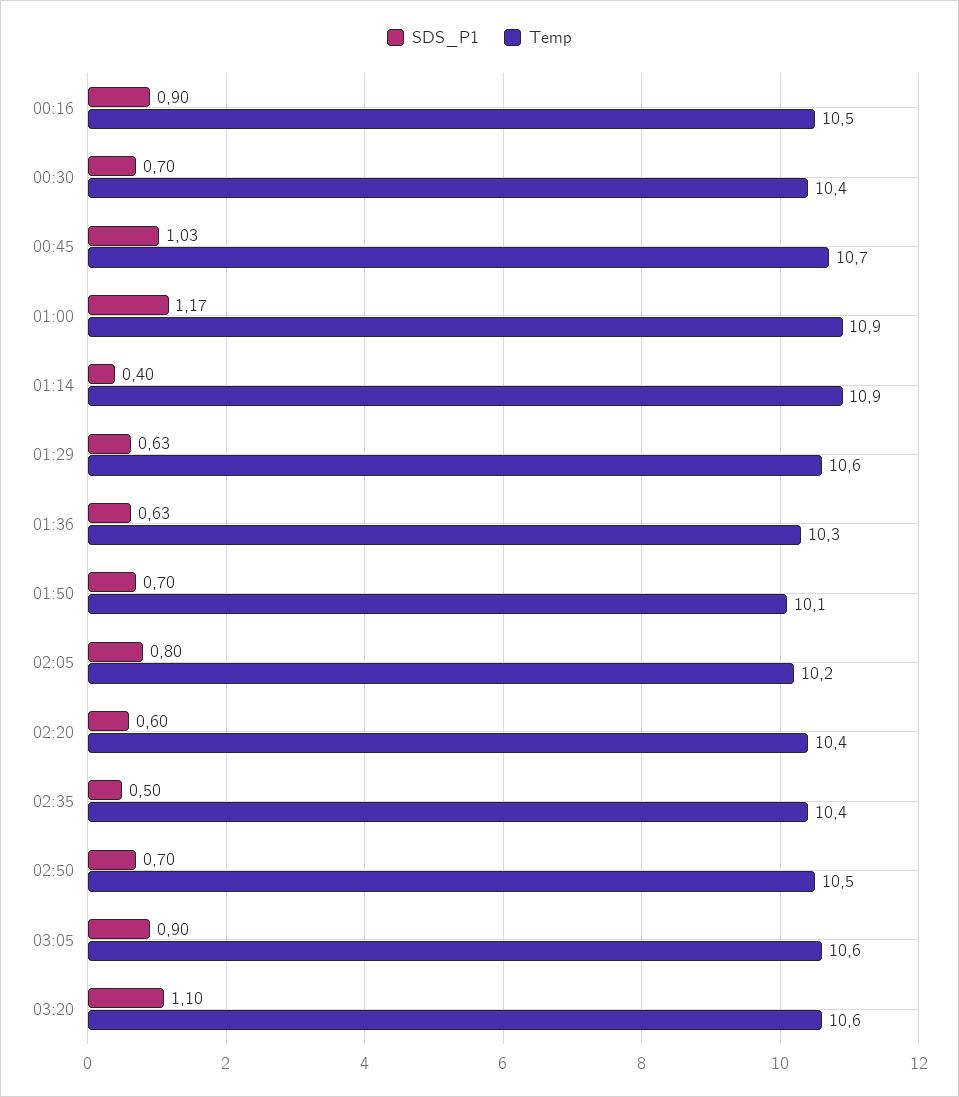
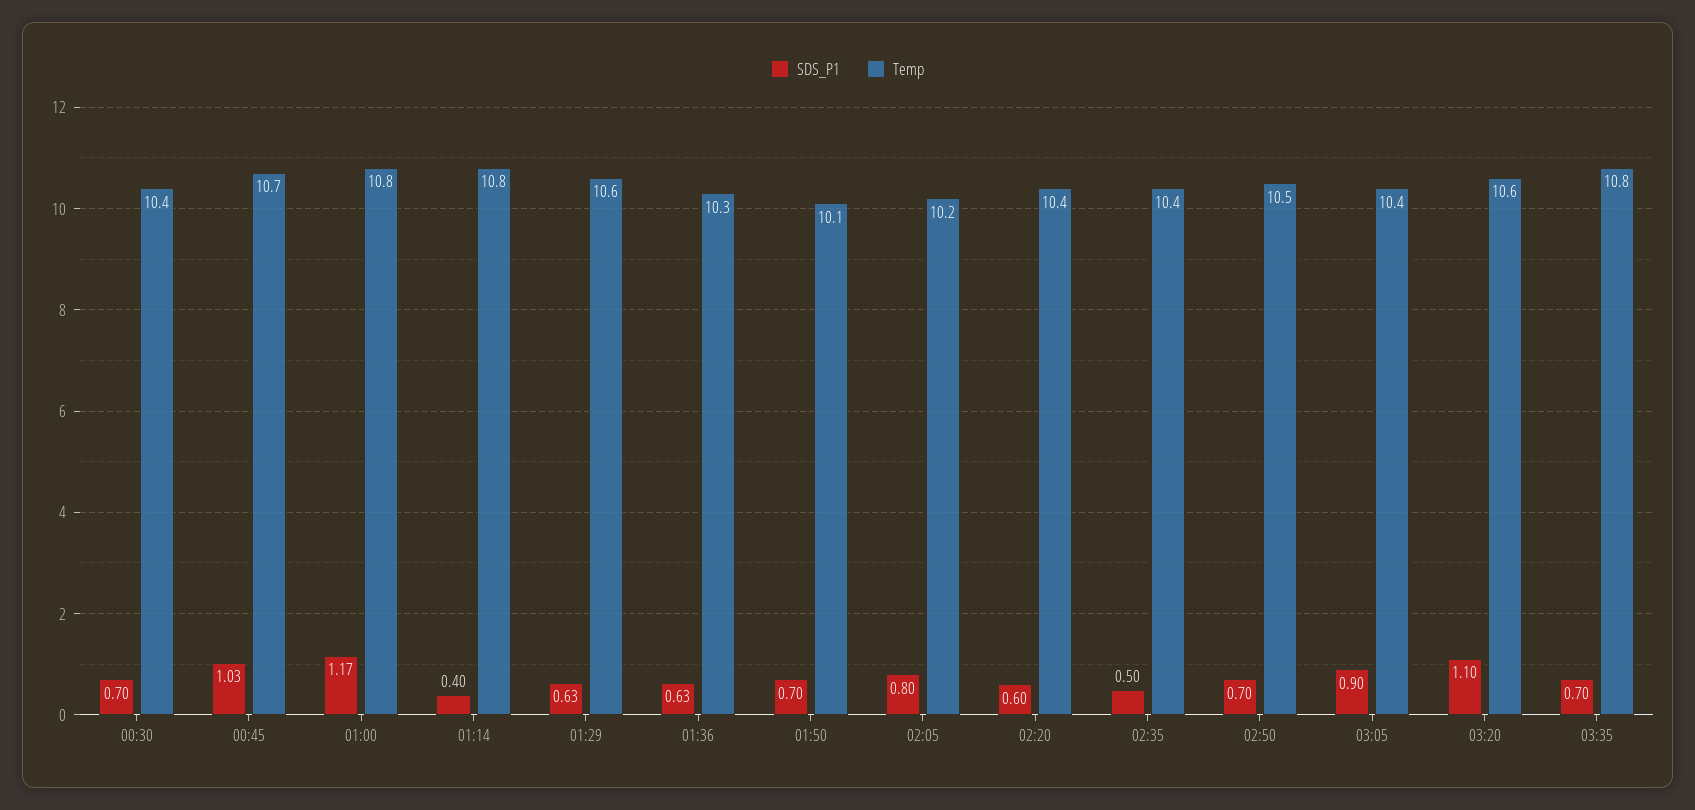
SDS_P1, 00:16: 0.9 -> none
Temp, 00:16: 10.5 -> none
Temp, 01:00: 10.9 -> 10.8
Temp, 01:14: 10.9 -> 10.8
Temp, 03:05: 10.6 -> 10.4
SDS_P1, 03:35: none -> 0.7
Temp, 03:35: none -> 10.8

